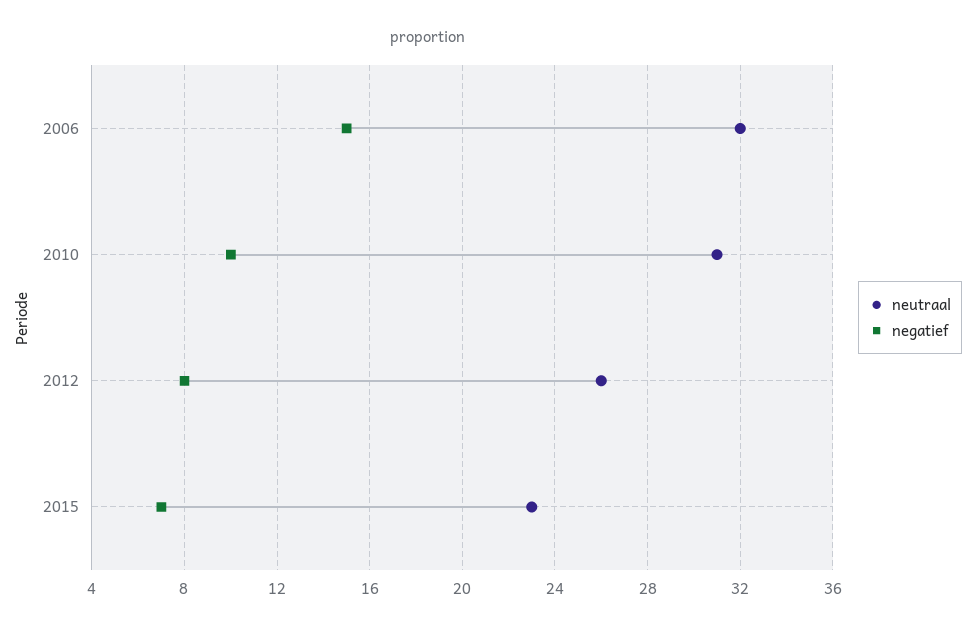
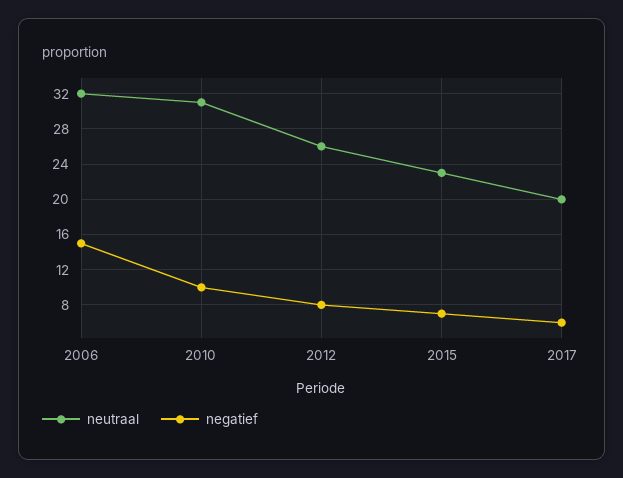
neutraal, 2017: none -> 20
negatief, 2017: none -> 6

